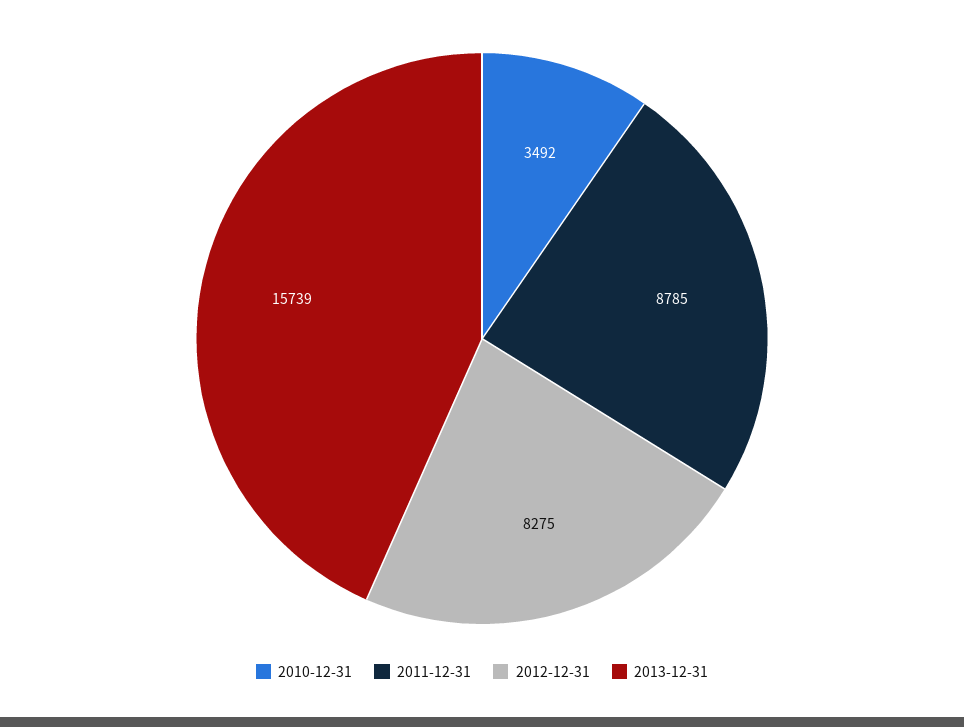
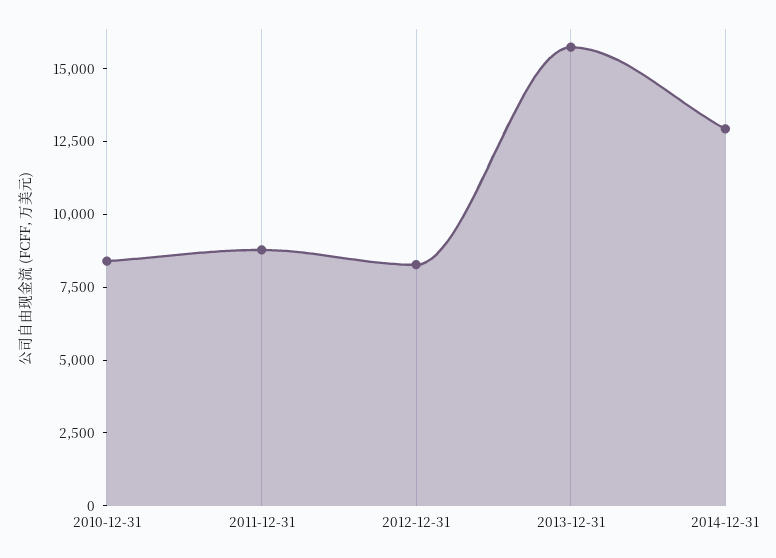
2010-12-31: 3492 -> 8500
2014-12-31: none -> 13000

